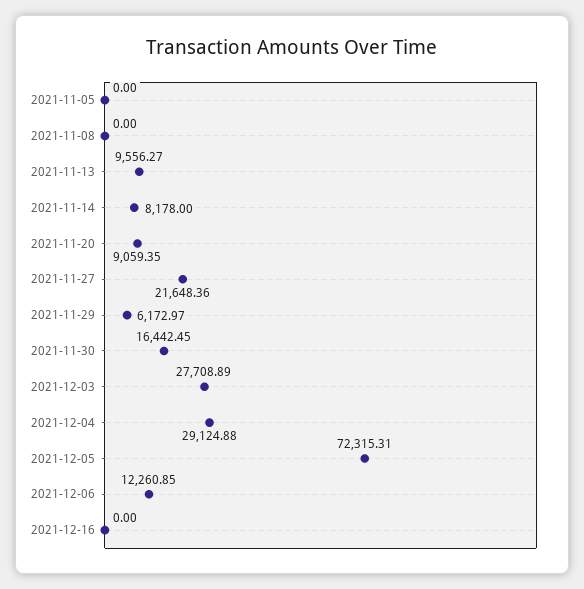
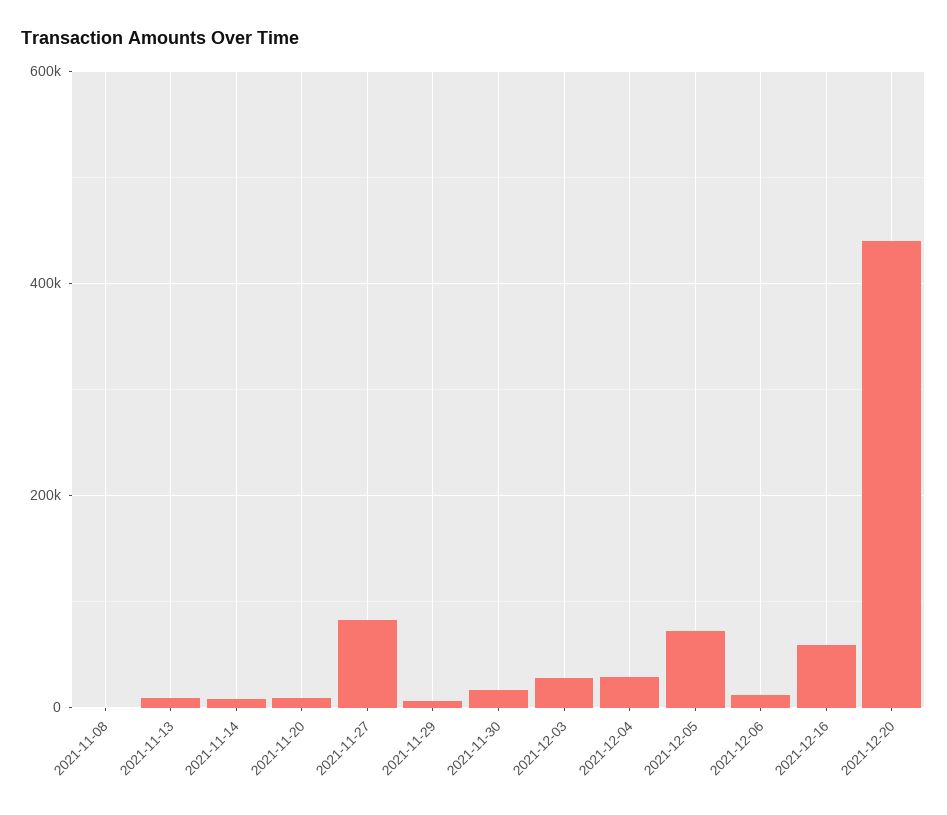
2021-11-05: 0 -> none
2021-11-27: 21648.36 -> 80000
2021-12-16: 0 -> 60000
2021-12-20: none -> 440000

